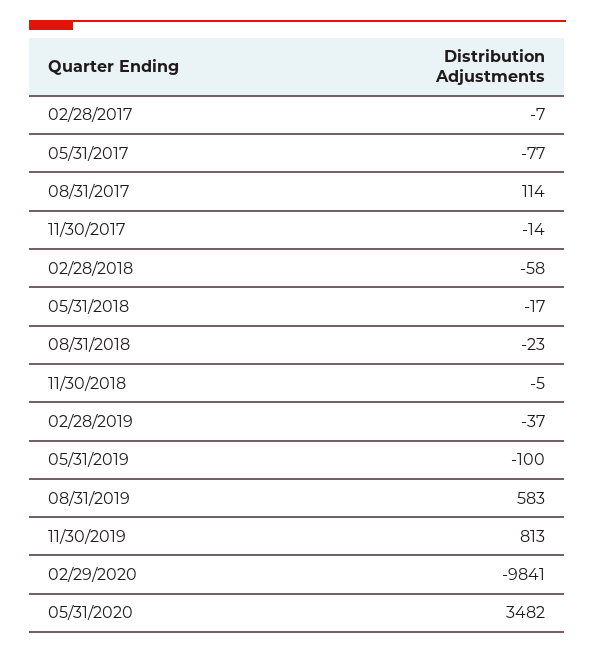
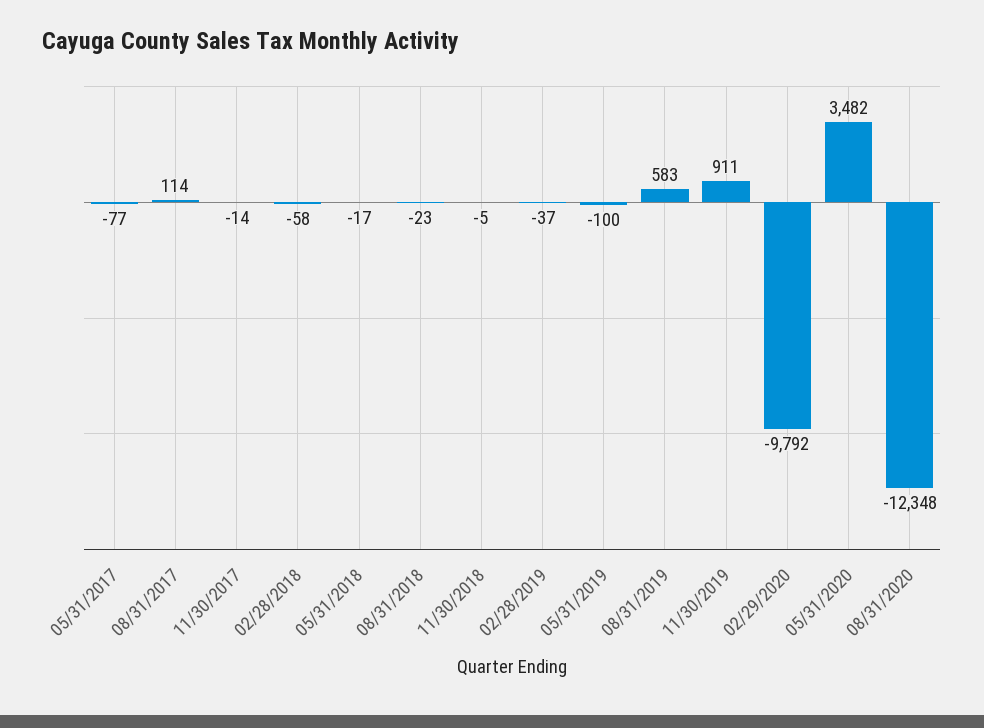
02/28/2017: -7 -> none
11/30/2019: 813 -> 911
02/29/2020: -9841 -> -9792
08/31/2020: none -> -12348

